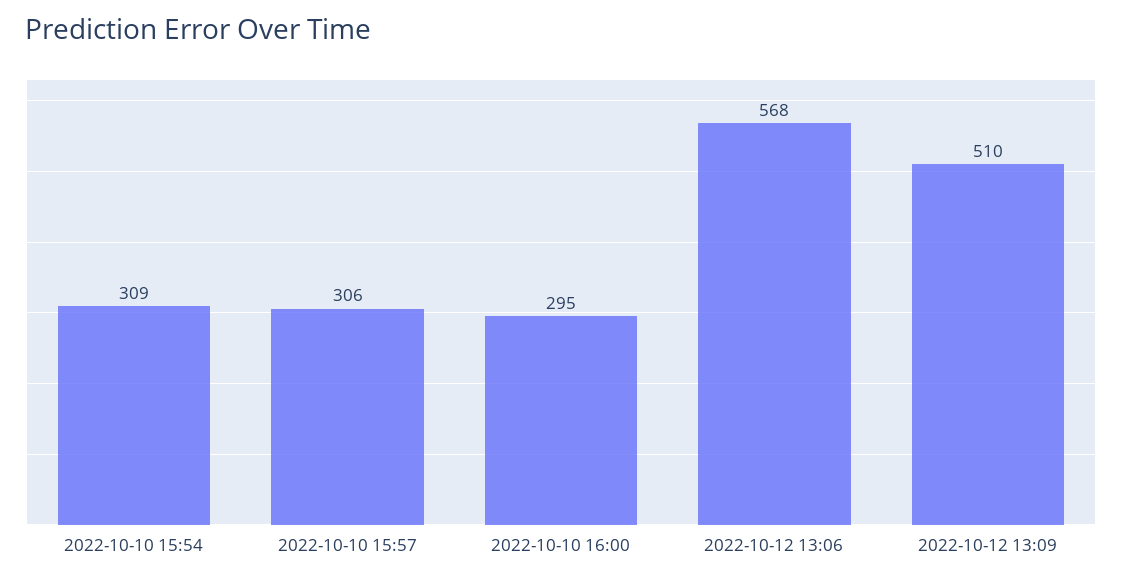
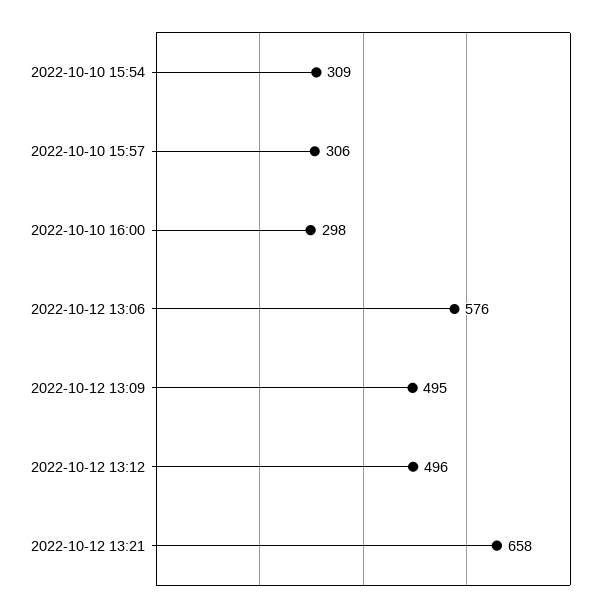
2022-10-10 16:00: 295 -> 298
2022-10-12 13:06: 568 -> 576
2022-10-12 13:09: 510 -> 495
2022-10-12 13:12: none -> 496
2022-10-12 13:21: none -> 658

